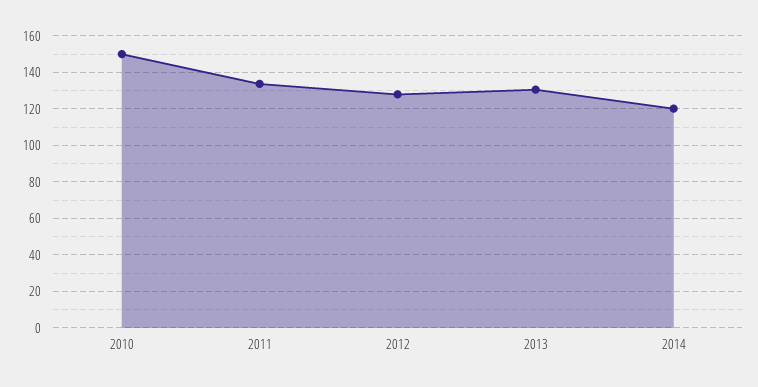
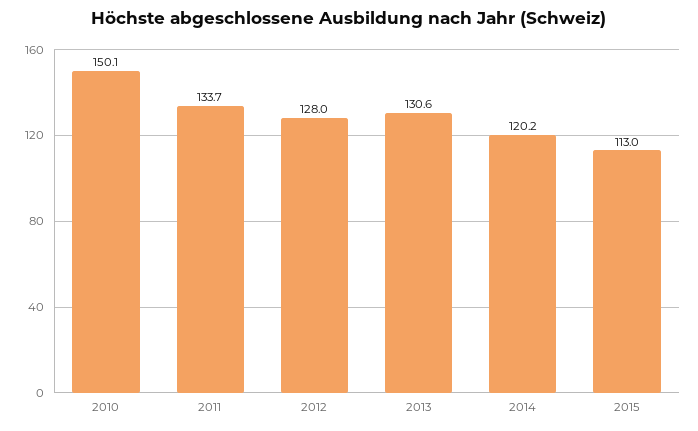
2015: none -> 113

